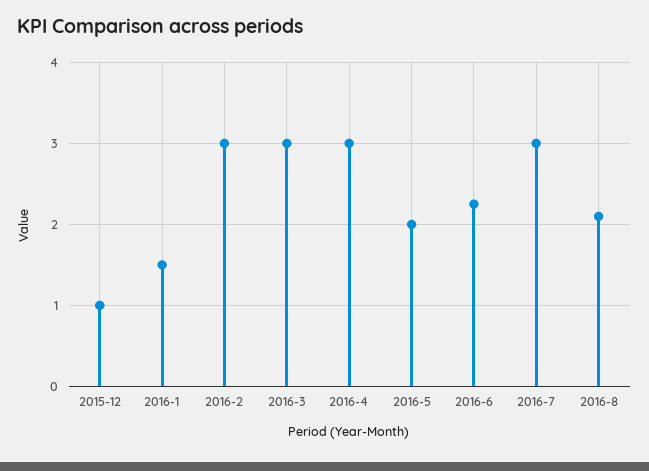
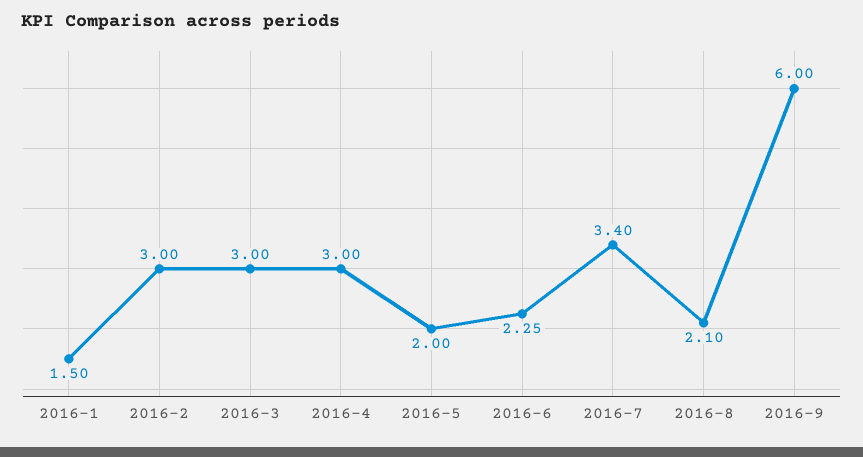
2015-12: 1 -> none
2016-7: 3 -> 3.4
2016-9: none -> 6

